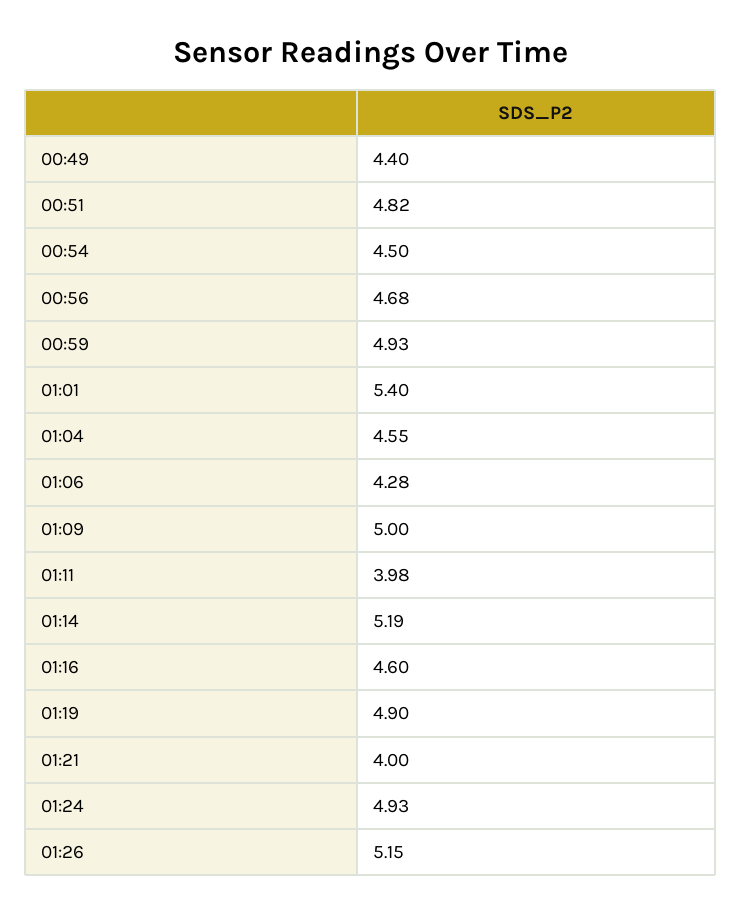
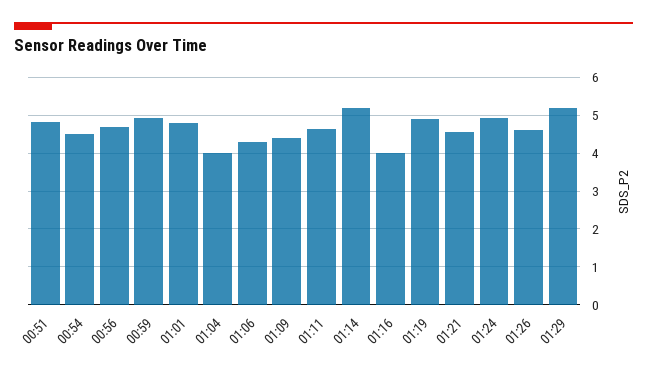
00:49: 4.4 -> none
01:01: 5.4 -> 4.8
01:04: 4.55 -> 4
01:09: 5 -> 4.4
01:11: 3.98 -> 4.6
01:16: 4.6 -> 4
01:21: 4 -> 4.6
01:26: 5.15 -> 4.6
01:29: none -> 5.2

